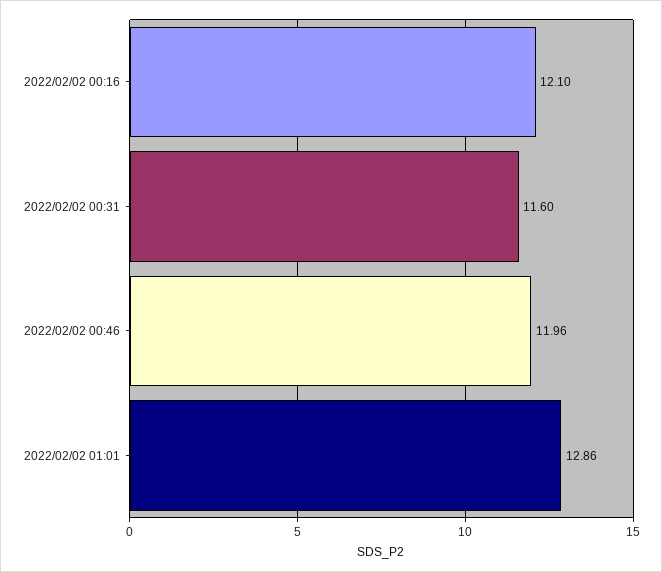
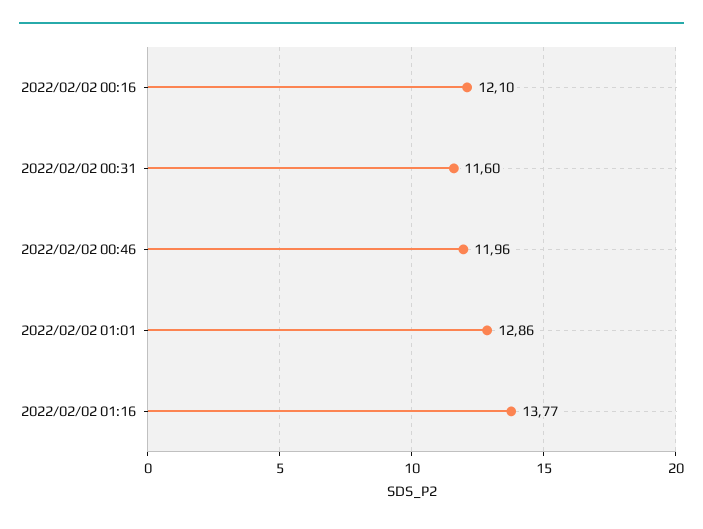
2022/02/02 01:16: none -> 13.77

